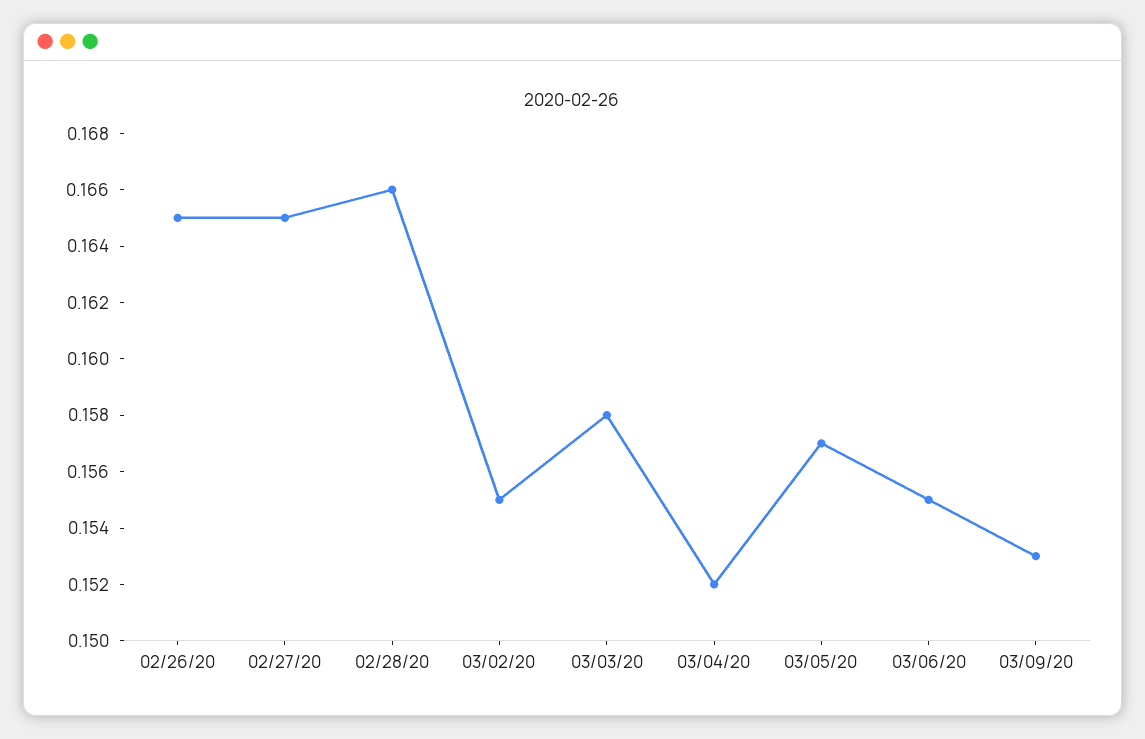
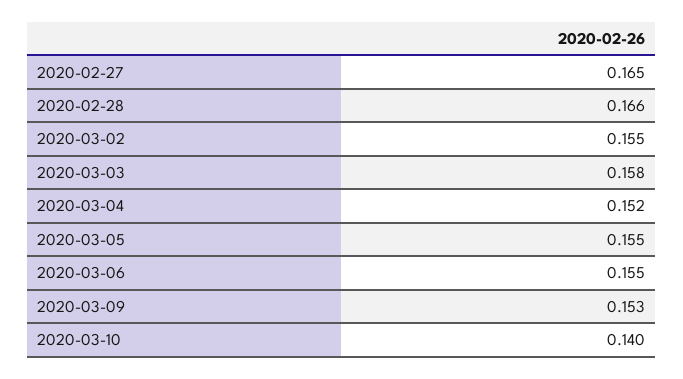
02/26/20: 0.165 -> none
03/05/20: 0.157 -> 0.155
2020-03-10: none -> 0.14

